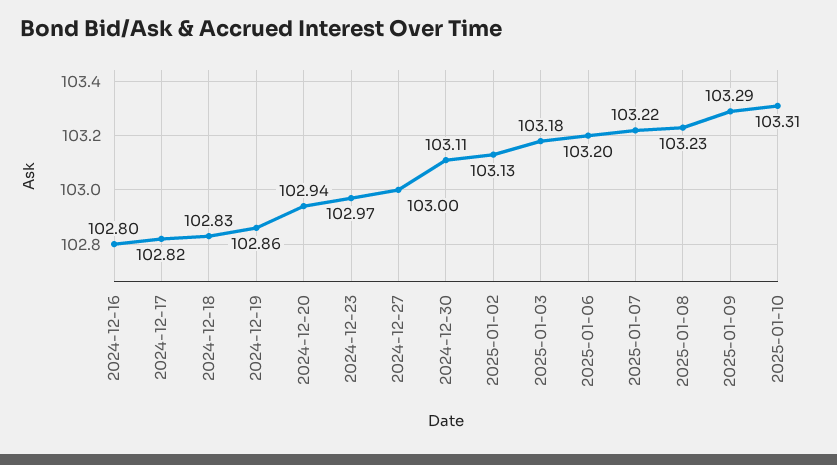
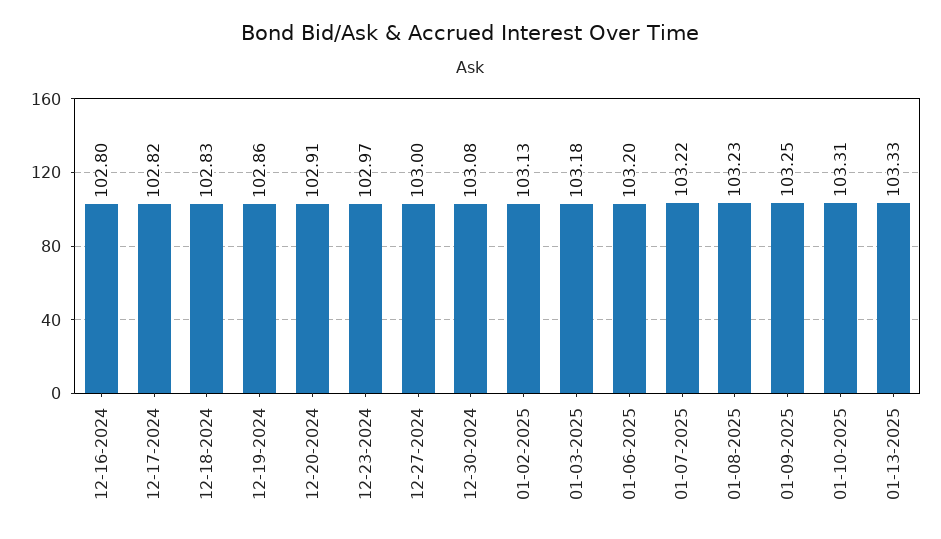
2024-12-20: 102.94 -> 102.91
2024-12-30: 103.11 -> 103.08
2025-01-09: 103.29 -> 103.25
01-13-2025: none -> 103.33

